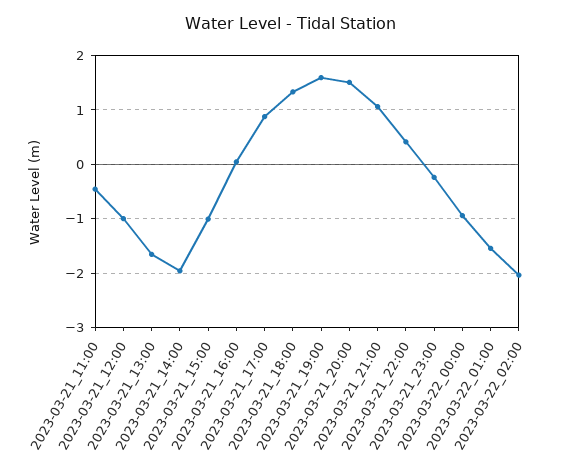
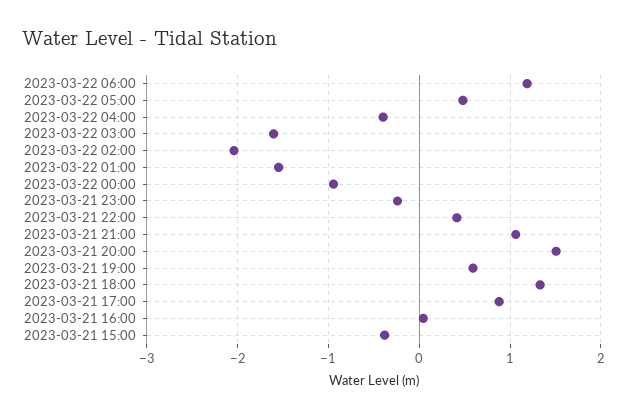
2023-03-21_11:00: -0.4 -> none
2023-03-21_12:00: -1 -> none
2023-03-21_13:00: -1.6 -> none
2023-03-21_14:00: -2 -> none
2023-03-21_15:00: -1 -> -0.4
2023-03-21_19:00: 1.6 -> 0.6
2023-03-22 06:00: none -> 1.2
2023-03-22 05:00: none -> 0.5
2023-03-22 04:00: none -> -0.4
2023-03-22 03:00: none -> -1.6

